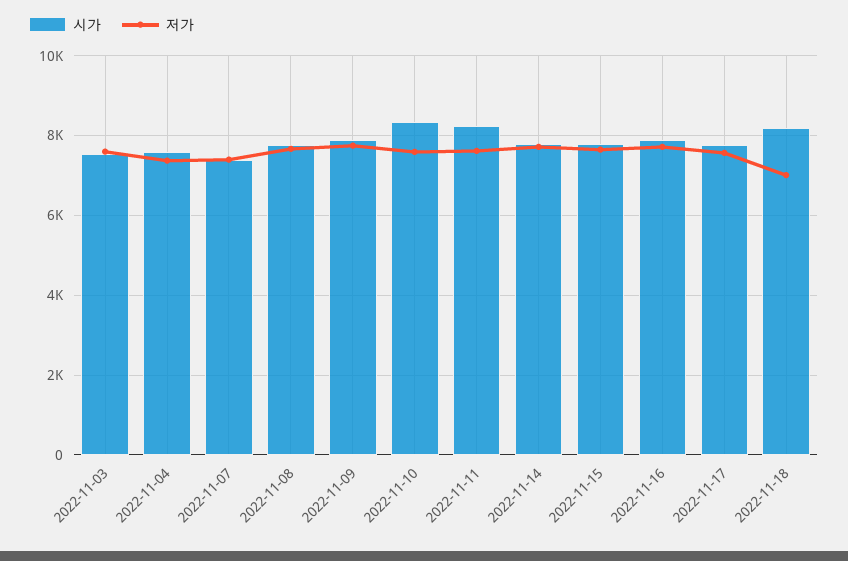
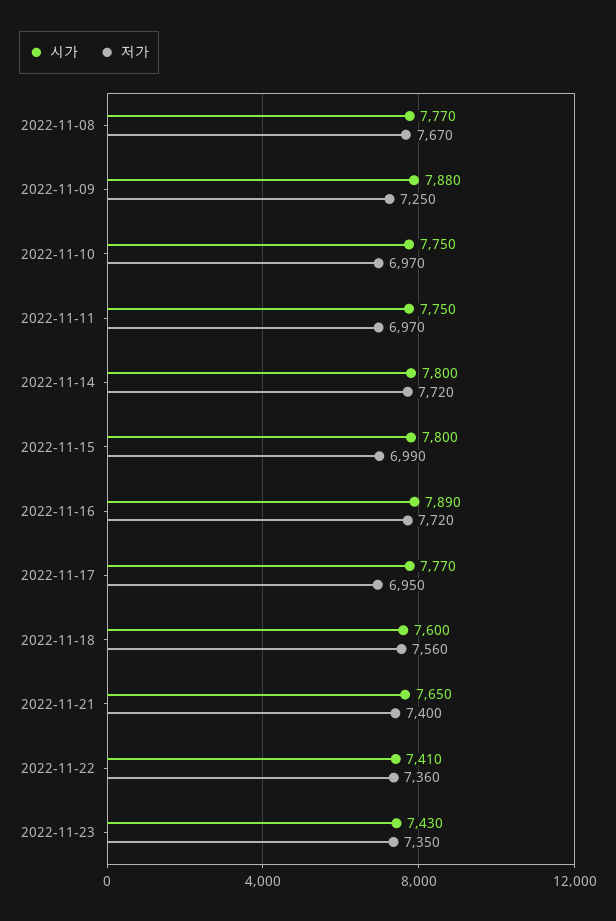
시가, 2022-11-03: 7600 -> none
저가, 2022-11-03: 7600 -> none
시가, 2022-11-04: 7600 -> none
저가, 2022-11-04: 7400 -> none
시가, 2022-11-07: 7400 -> none
저가, 2022-11-07: 7400 -> none
저가, 2022-11-09: 7800 -> 7250
시가, 2022-11-10: 8400 -> 7750
저가, 2022-11-10: 7600 -> 6970
시가, 2022-11-11: 8200 -> 7750
저가, 2022-11-11: 7600 -> 6970
저가, 2022-11-15: 7600 -> 6990
저가, 2022-11-17: 7600 -> 6950
시가, 2022-11-18: 8200 -> 7600
저가, 2022-11-18: 7000 -> 7560
시가, 2022-11-21: none -> 7650
저가, 2022-11-21: none -> 7400
시가, 2022-11-22: none -> 7410
저가, 2022-11-22: none -> 7360
시가, 2022-11-23: none -> 7430
저가, 2022-11-23: none -> 7350

